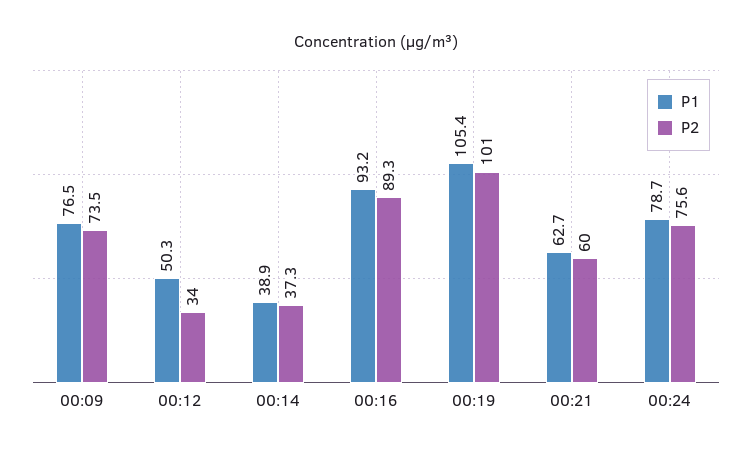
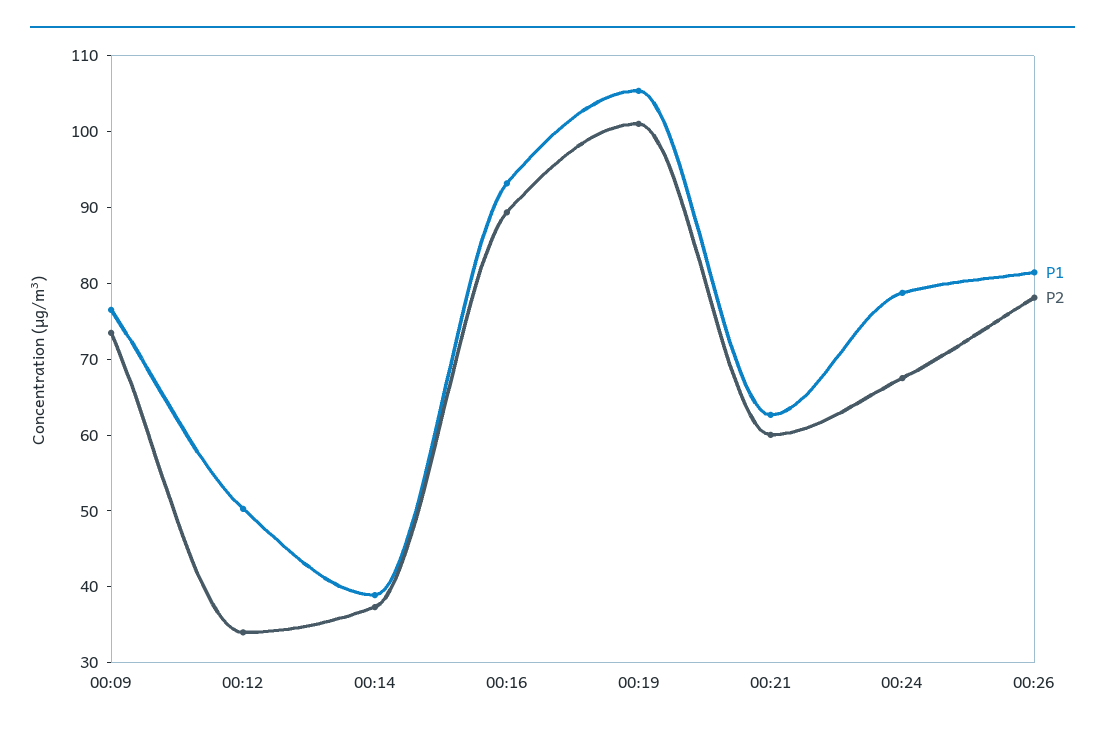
P2, 00:24: 75.6 -> 68
P1, 00:26: none -> 82
P2, 00:26: none -> 78

